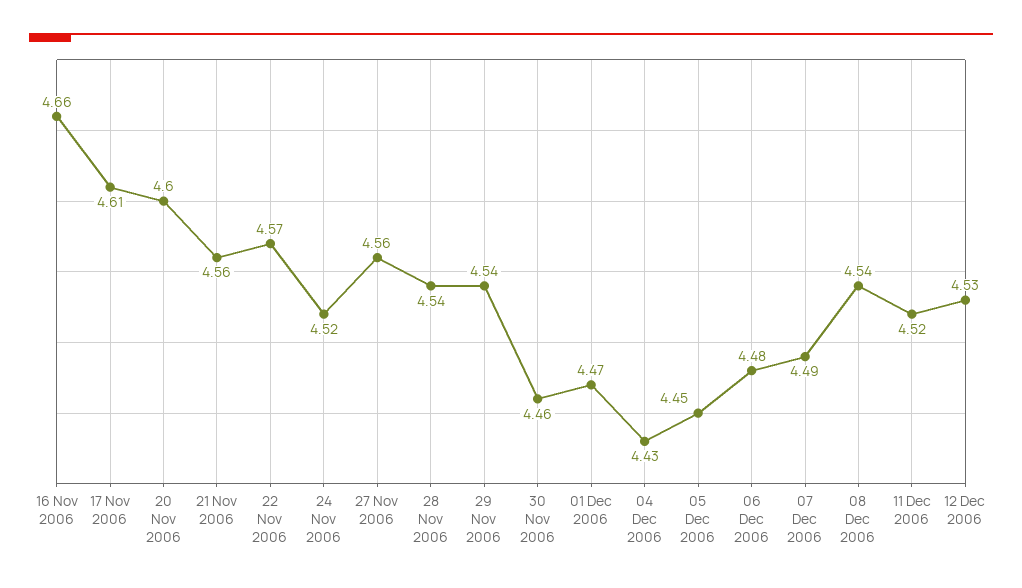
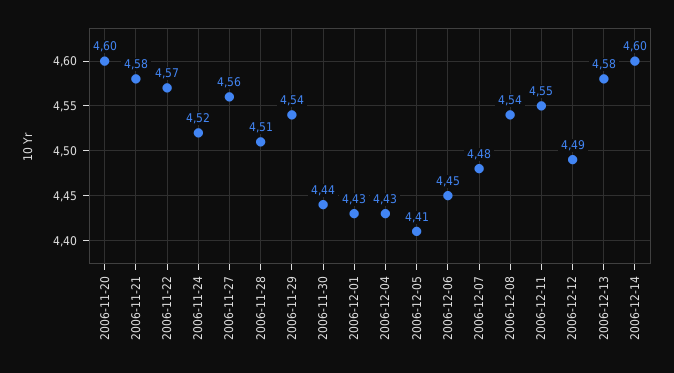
16 Nov 2006: 4.66 -> none
17 Nov 2006: 4.61 -> none
21 Nov 2006: 4.56 -> 4.58
28 Nov 2006: 4.54 -> 4.51
30 Nov 2006: 4.46 -> 4.44
01 Dec 2006: 4.47 -> 4.43
05 Dec 2006: 4.45 -> 4.41
06 Dec 2006: 4.48 -> 4.45
07 Dec 2006: 4.49 -> 4.48
11 Dec 2006: 4.52 -> 4.55
12 Dec 2006: 4.53 -> 4.49
2006-12-13: none -> 4.58
2006-12-14: none -> 4.6

